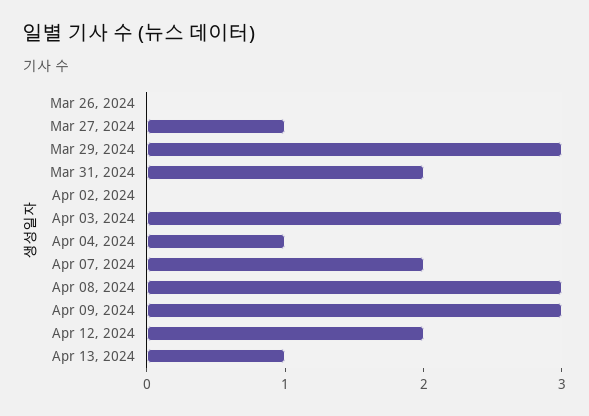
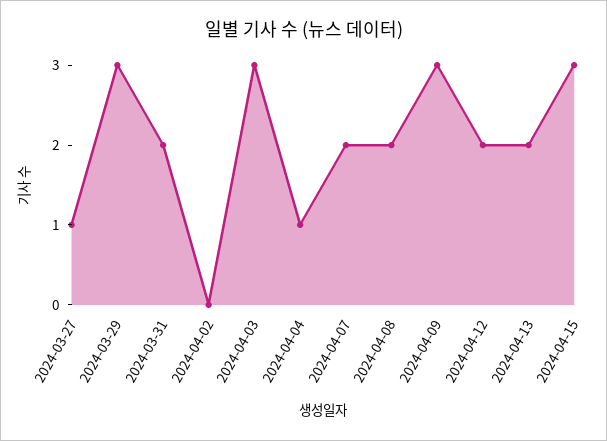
Mar 26, 2024: 0 -> none
Apr 08, 2024: 3 -> 2
Apr 13, 2024: 1 -> 2
2024-04-15: none -> 3

